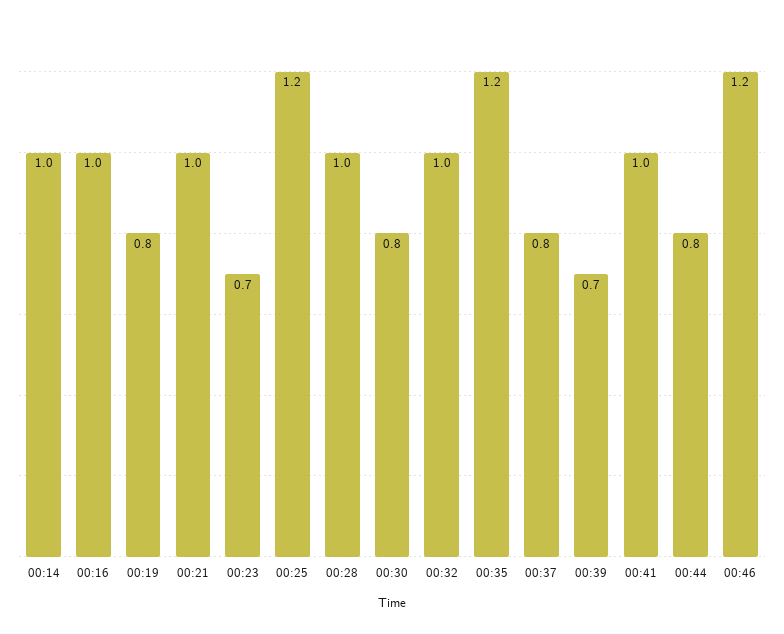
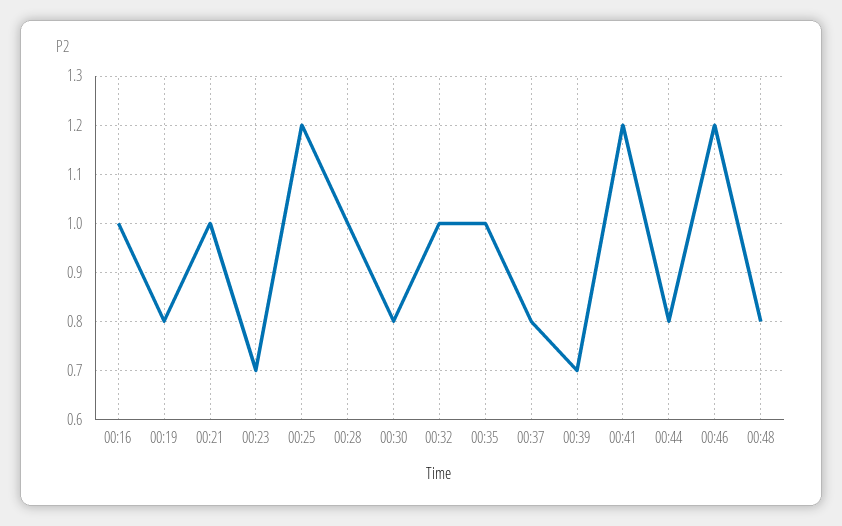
00:14: 1 -> none
00:35: 1.2 -> 1
00:41: 1 -> 1.2
00:48: none -> 0.8

